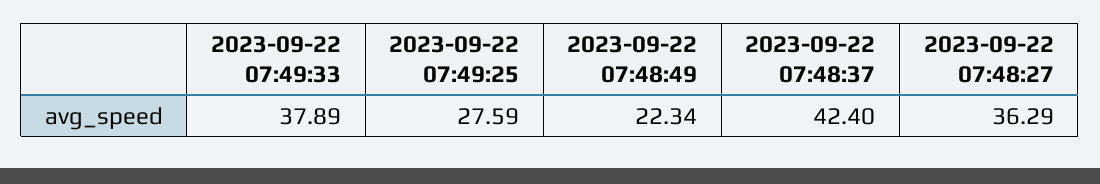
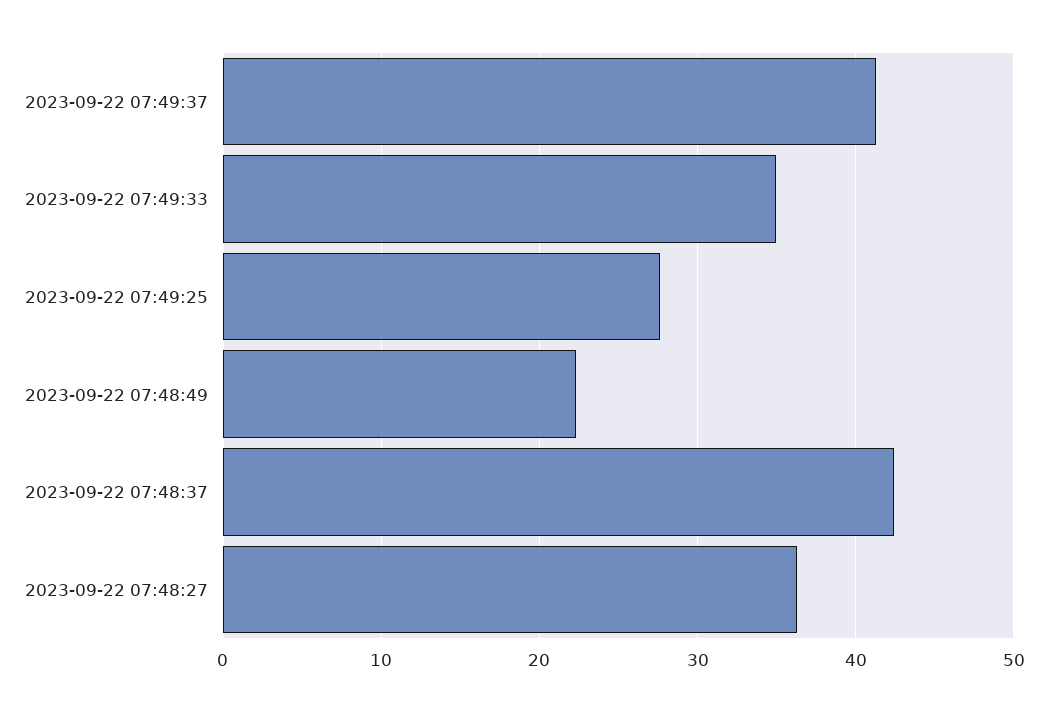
2023-09-22 07:49:33: 37.89 -> 35
2023-09-22 07:49:37: none -> 41

